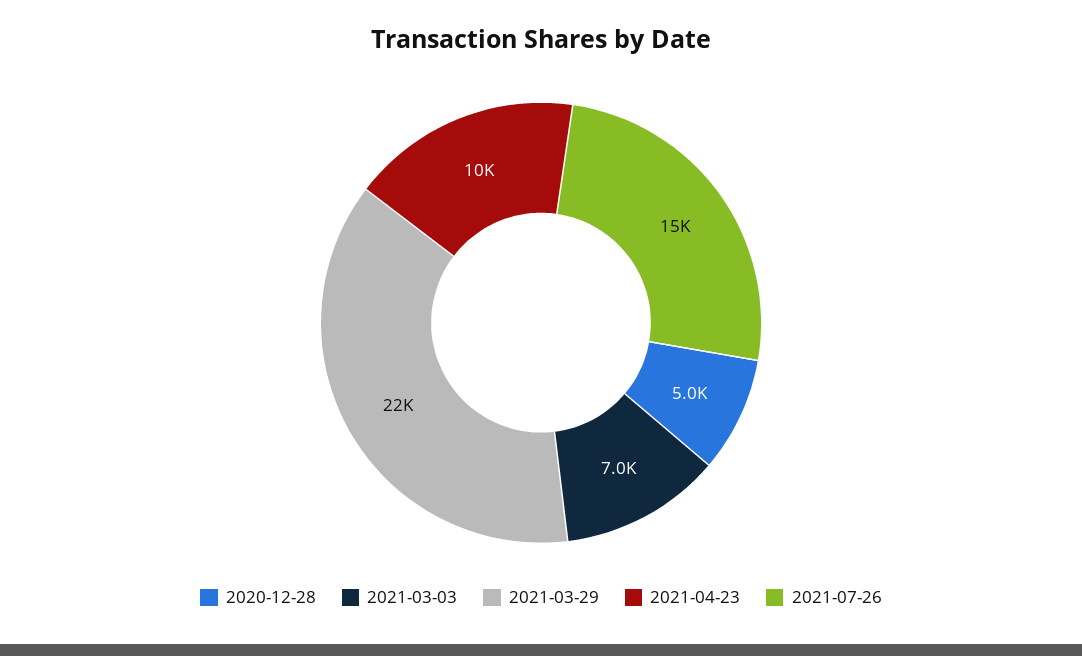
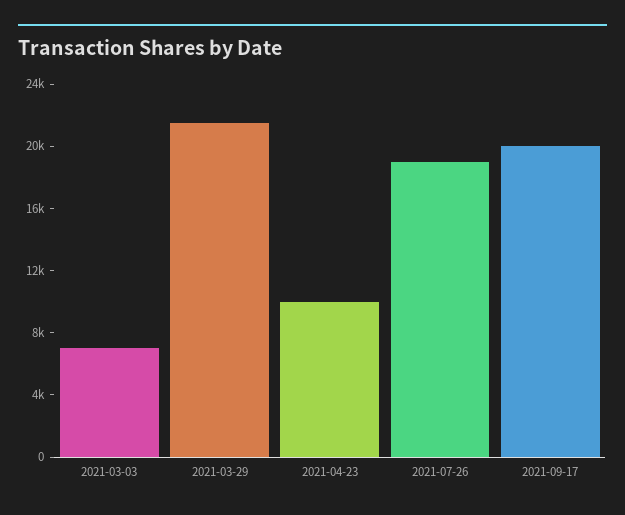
2020-12-28: 5000 -> none
2021-07-26: 15000 -> 19000
2021-09-17: none -> 20000

